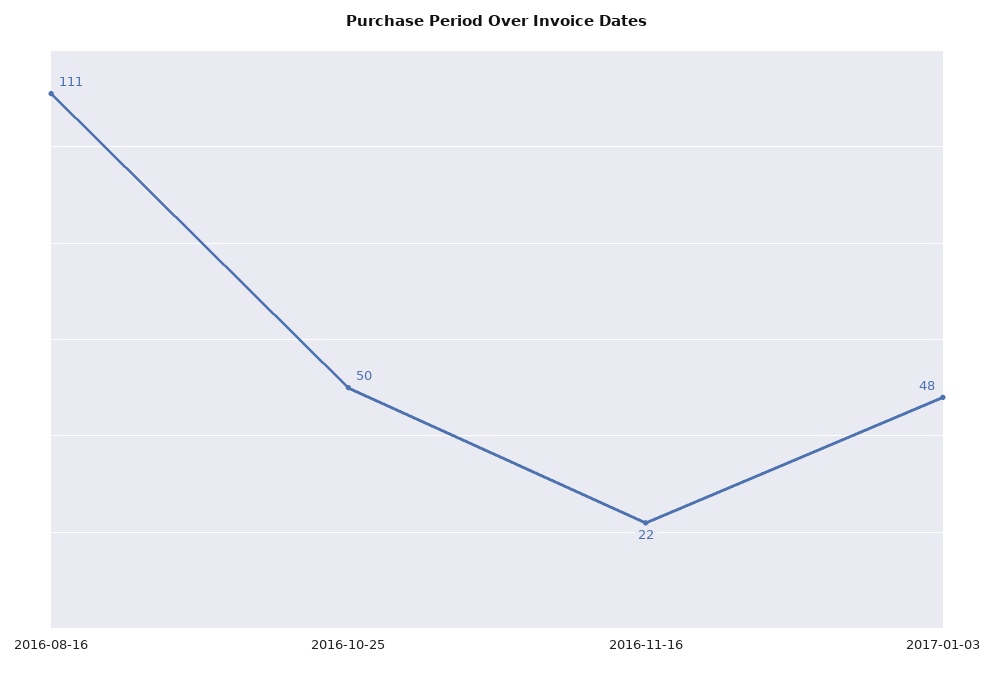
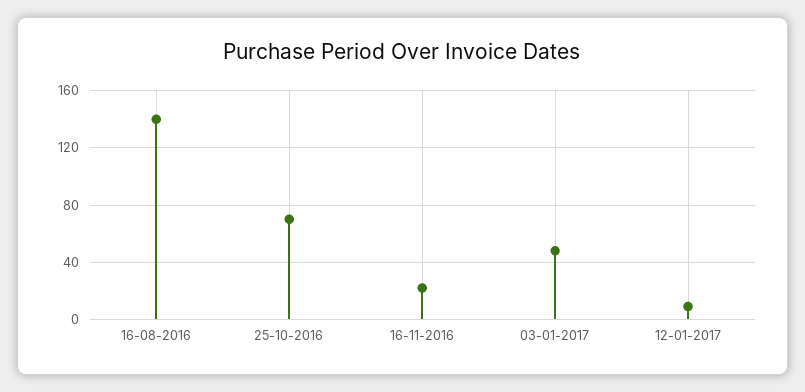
2016-08-16: 111 -> 140
2016-10-25: 50 -> 70
12-01-2017: none -> 10

